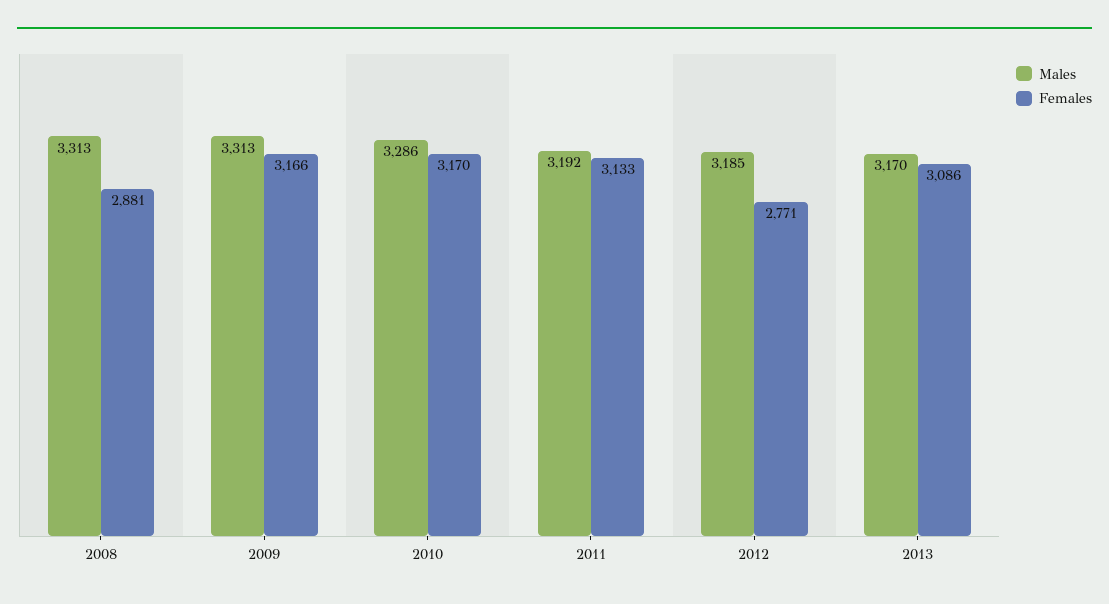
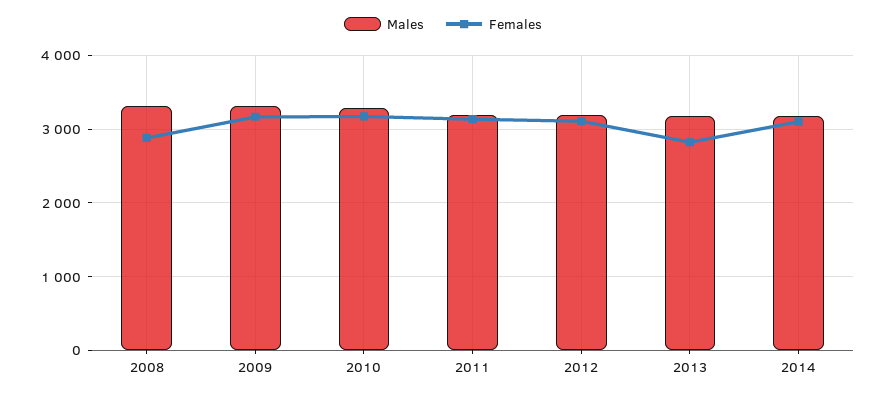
Females, 2012: 2771 -> 3100
Females, 2013: 3086 -> 2800
Males, 2014: none -> 3200
Females, 2014: none -> 3100

